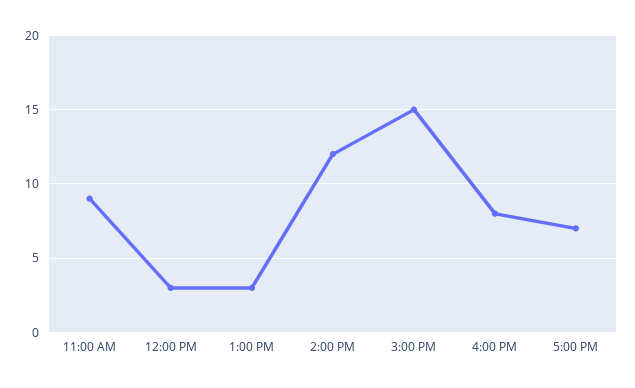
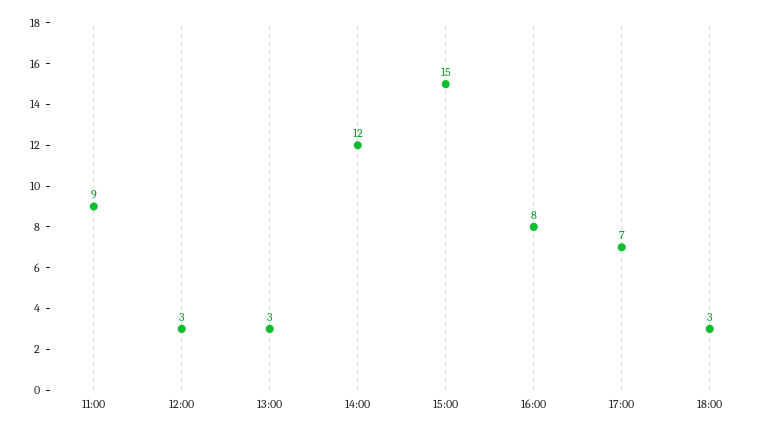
18:00: none -> 3

